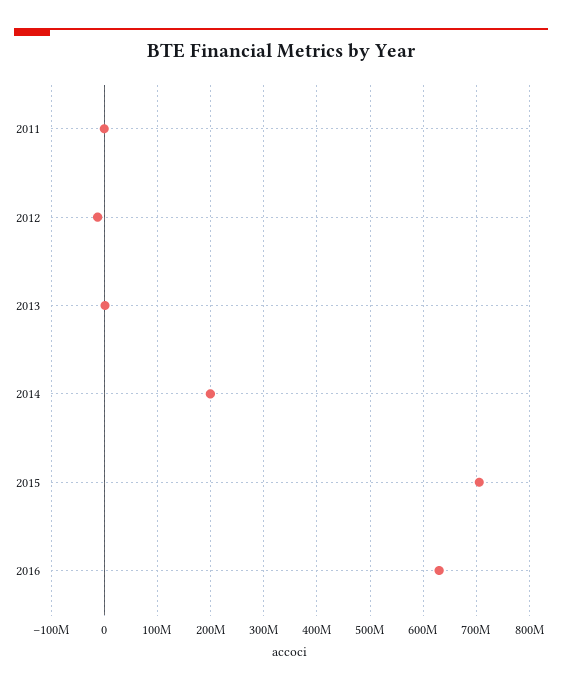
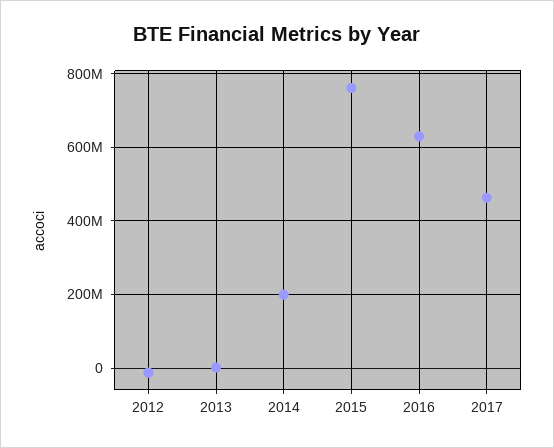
2011: 0 -> none
2015: 700000000 -> 760000000
2017: none -> 460000000

